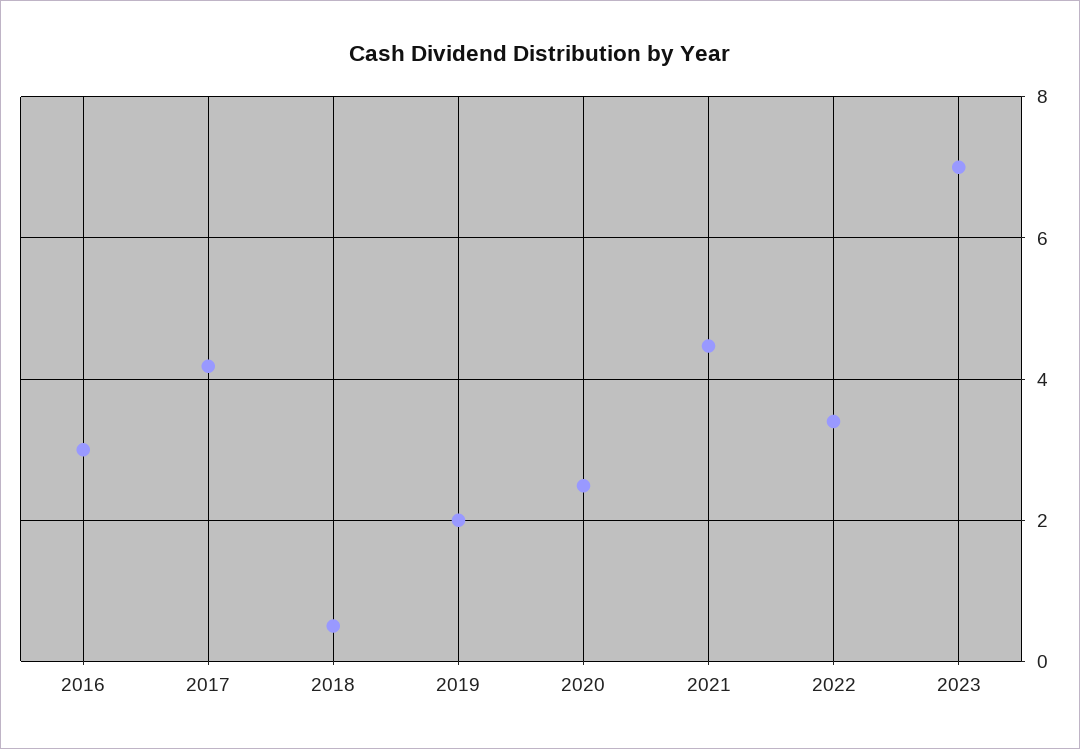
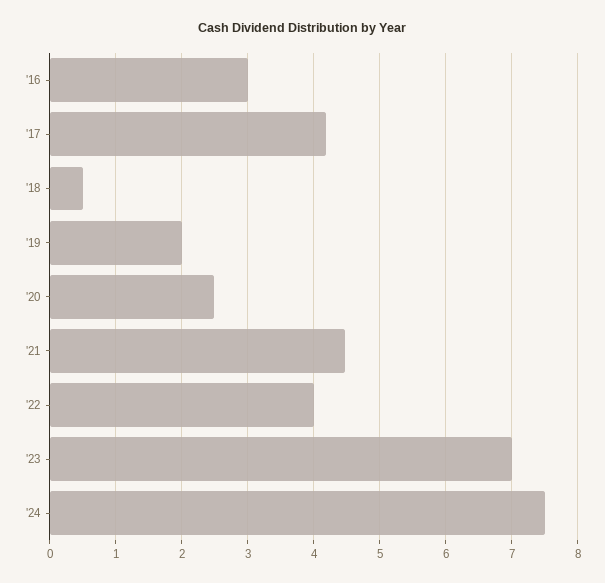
2022: 3.4 -> 4
'24: none -> 7.5

